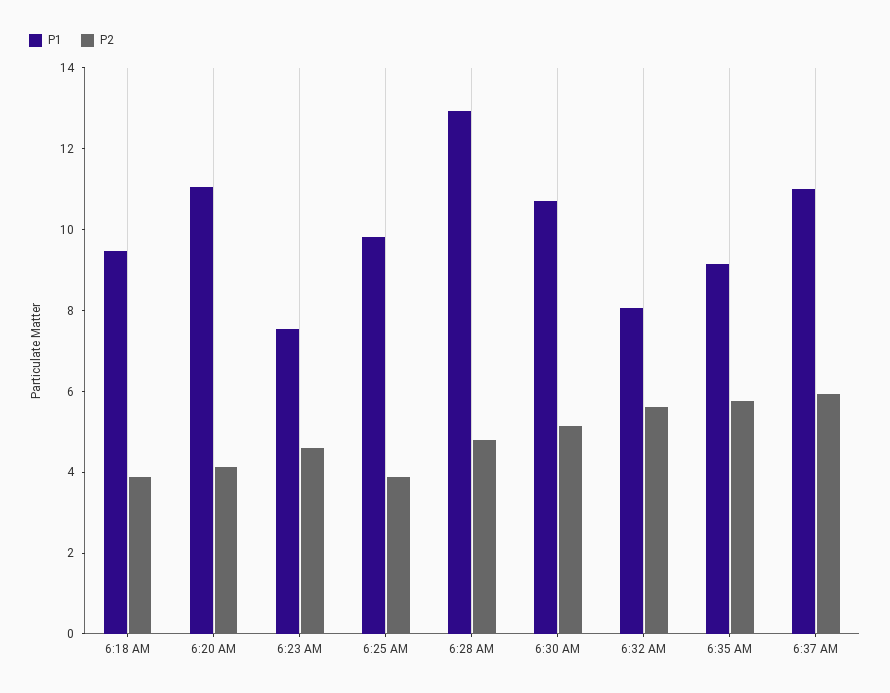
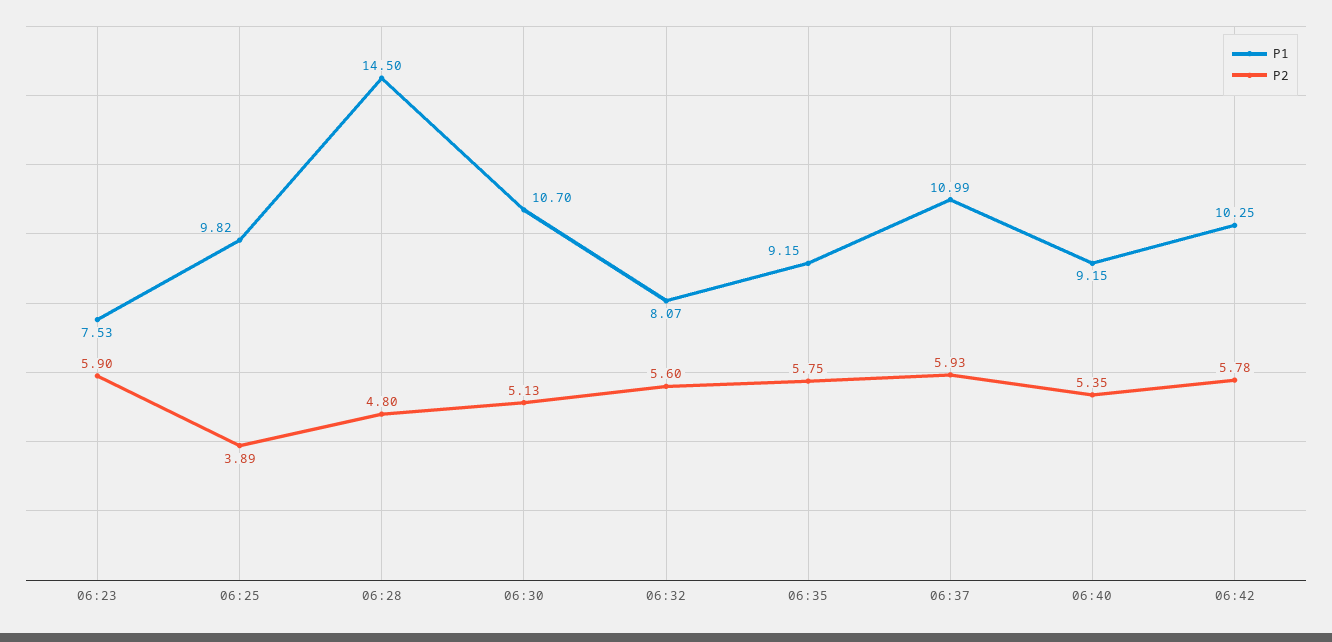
P1, 6:18 AM: 9.5 -> none
P2, 6:18 AM: 4 -> none
P1, 6:20 AM: 11 -> none
P2, 6:20 AM: 4 -> none
P2, 6:23 AM: 4.5 -> 5.9
P1, 6:28 AM: 13 -> 14.5
P1, 06:40: none -> 9.15
P2, 06:40: none -> 5.35
P1, 06:42: none -> 10.25
P2, 06:42: none -> 5.78

